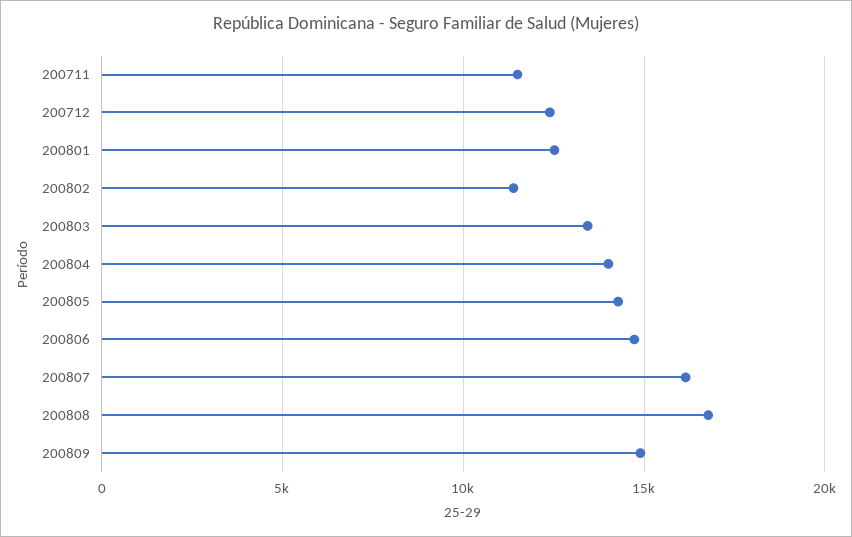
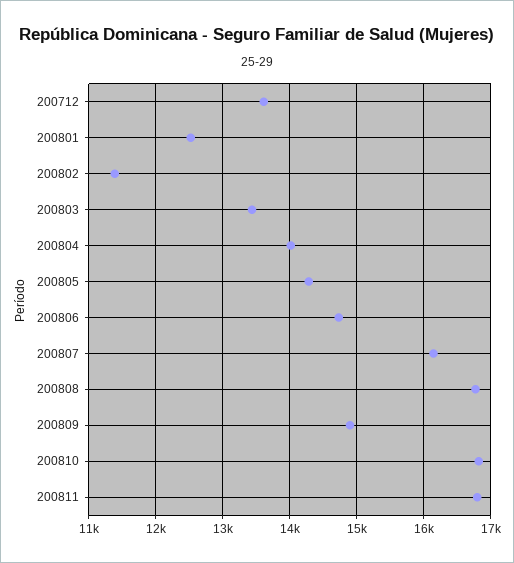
200711: 11500 -> none
200712: 12500 -> 13600
200810: none -> 16800
200811: none -> 16800

